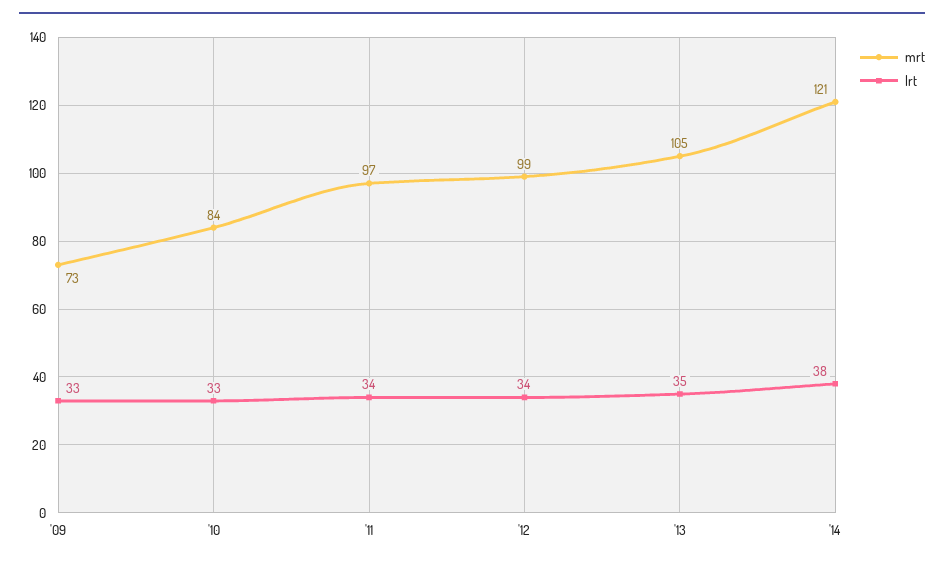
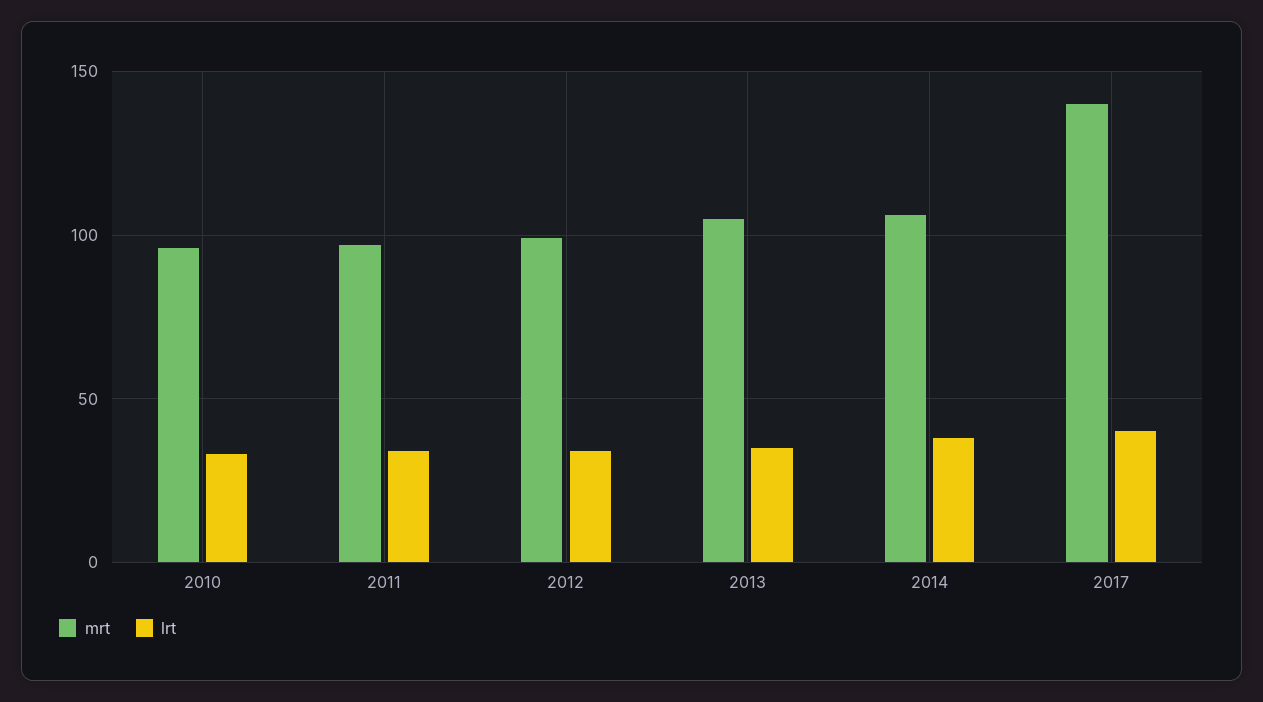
mrt, '09: 73 -> none
lrt, '09: 33 -> none
mrt, '10: 84 -> 95
mrt, '14: 121 -> 105
mrt, 2017: none -> 140
lrt, 2017: none -> 40

